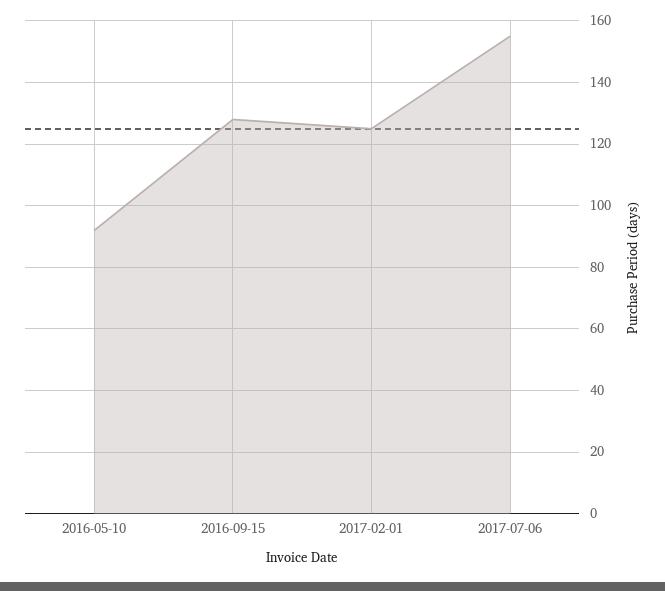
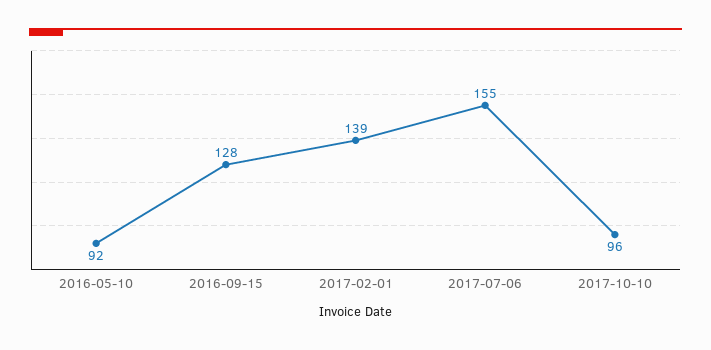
2017-02-01: 125 -> 139
2017-10-10: none -> 96

